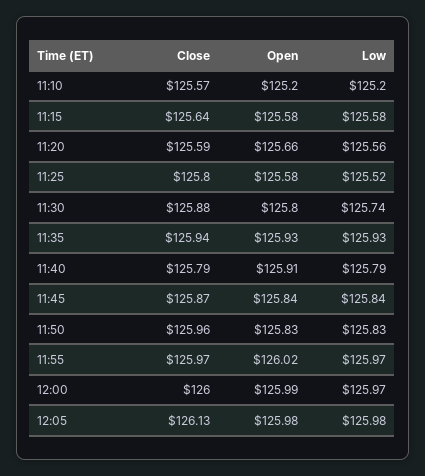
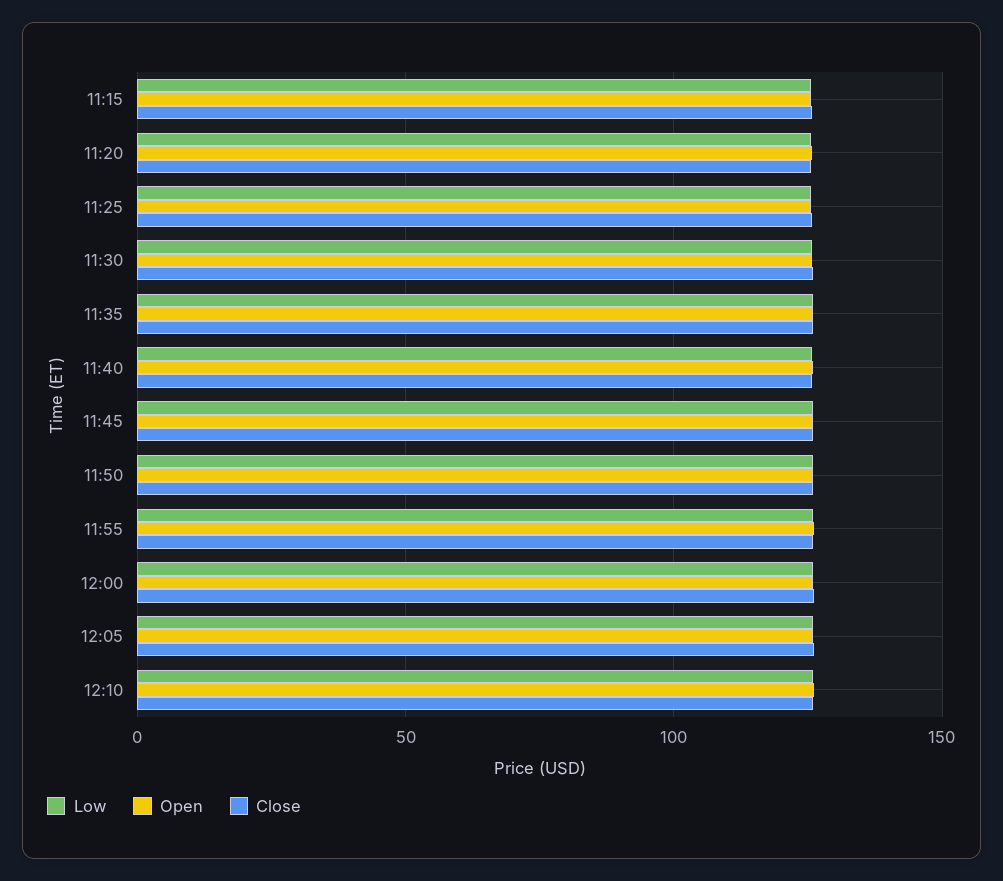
Close, 11:10: 125.57 -> none
Open, 11:10: 125.2 -> none
Low, 11:10: 125.2 -> none
Low, 12:10: none -> 125
Open, 12:10: none -> 125
Close, 12:10: none -> 125

